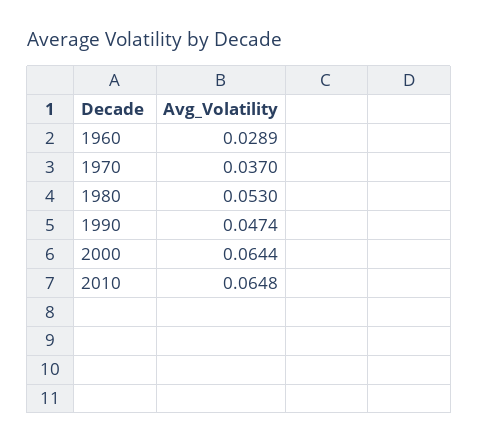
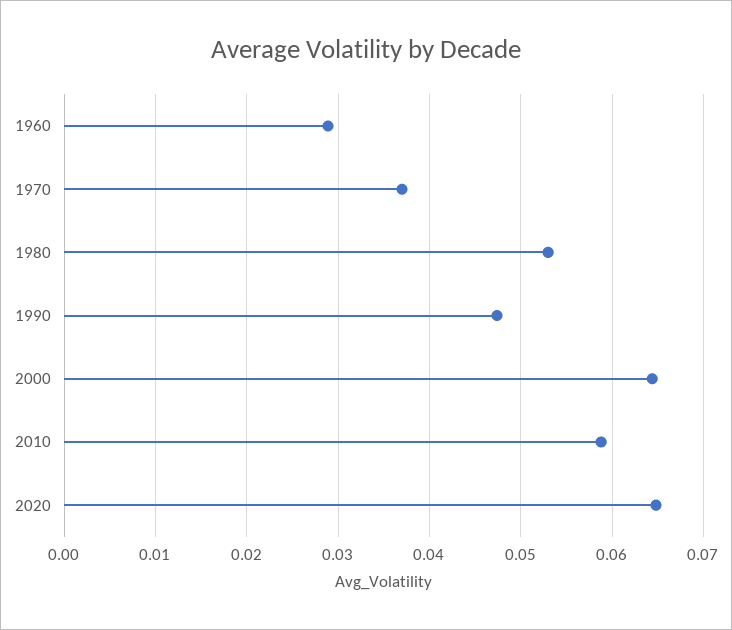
2010: 0.0648 -> 0.059
2020: none -> 0.065

